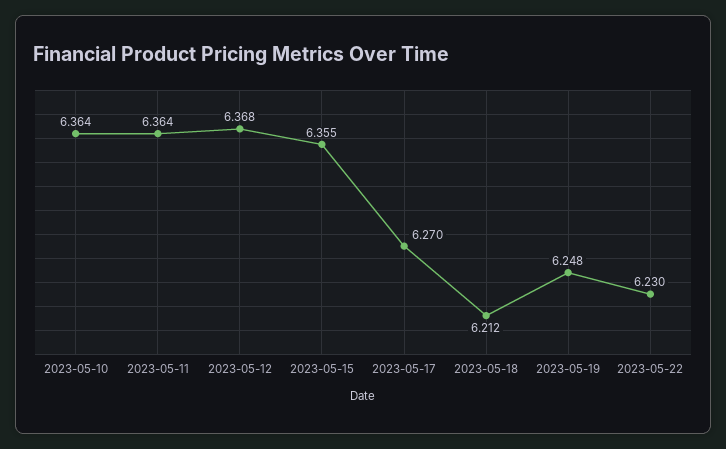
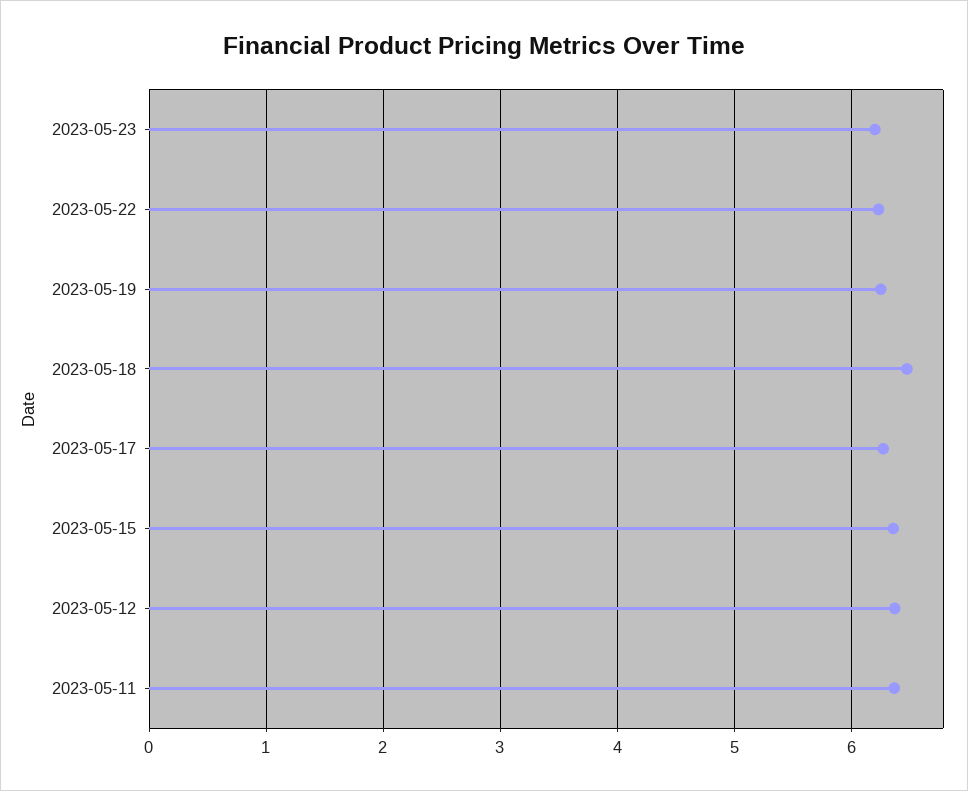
2023-05-10: 6.364 -> none
2023-05-18: 6.212 -> 6.5
2023-05-23: none -> 6.2

